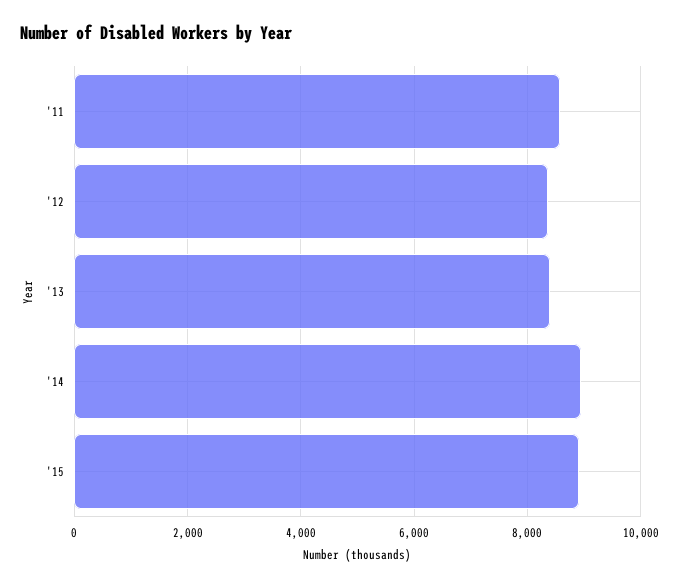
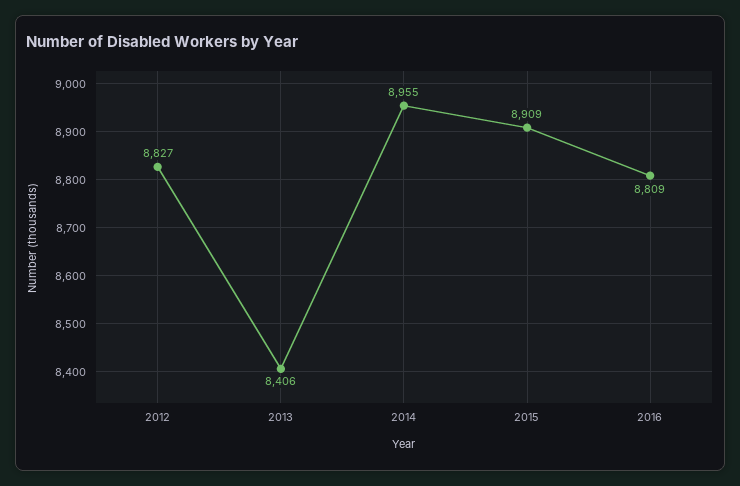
'11: 8600 -> none
'12: 8400 -> 8827
2016: none -> 8809

